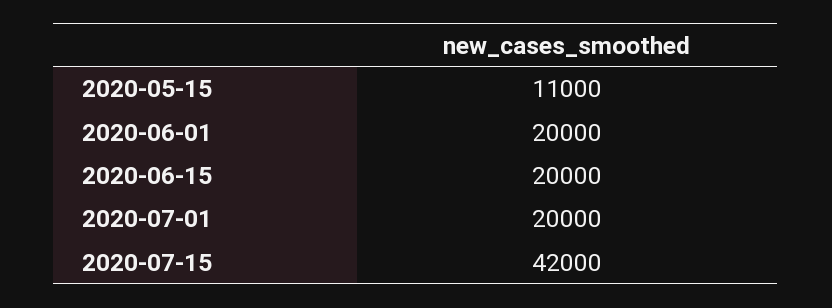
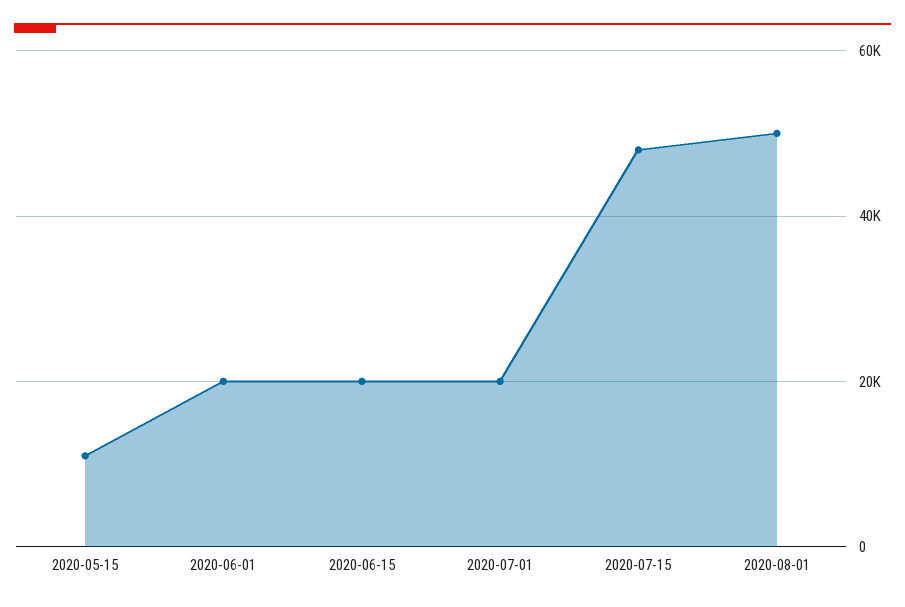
2020-07-15: 42000 -> 48000
2020-08-01: none -> 50000

